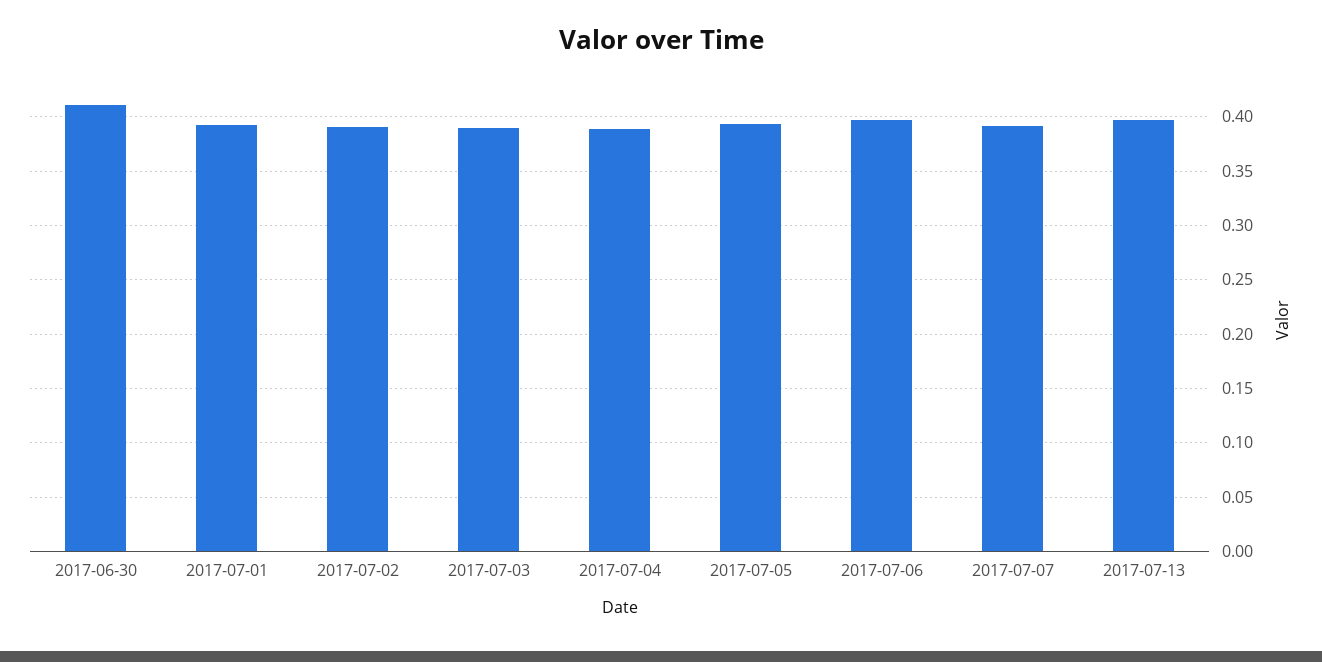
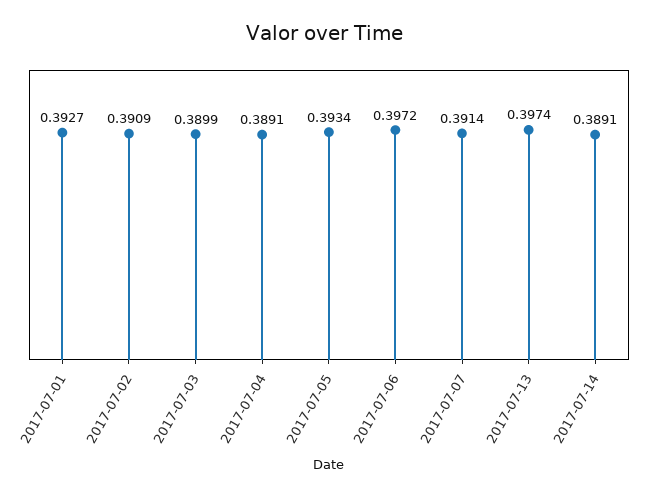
2017-06-30: 0.41 -> none
2017-07-14: none -> 0.3891

